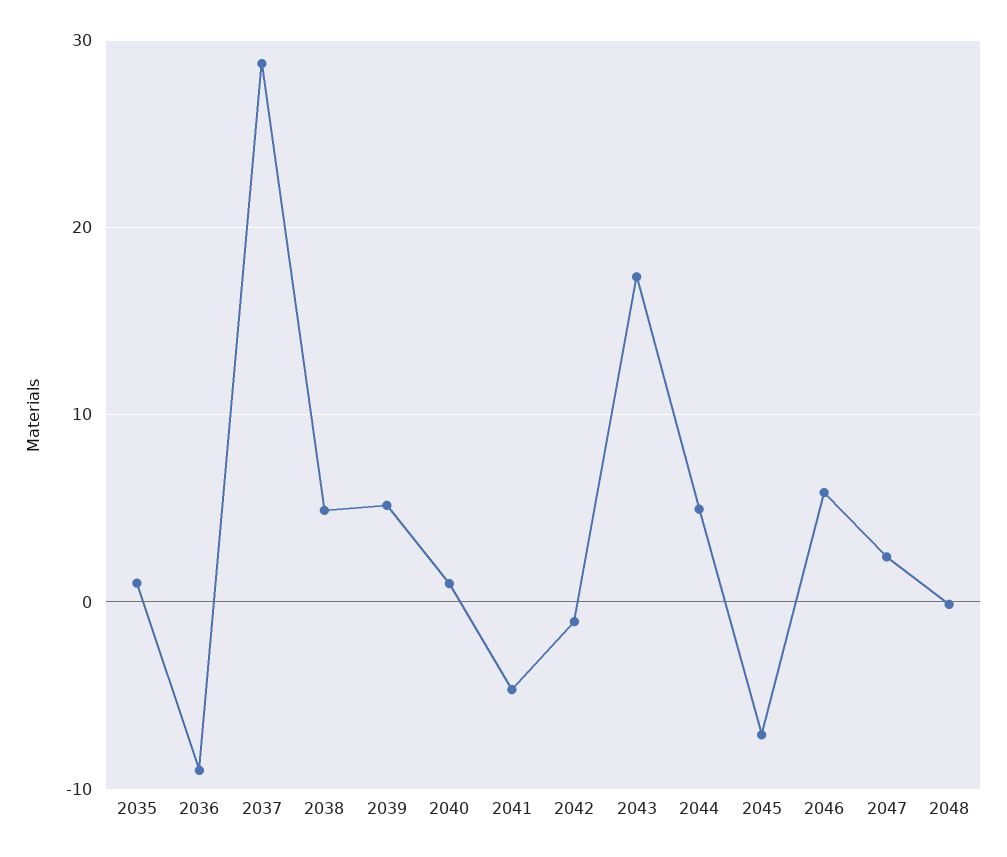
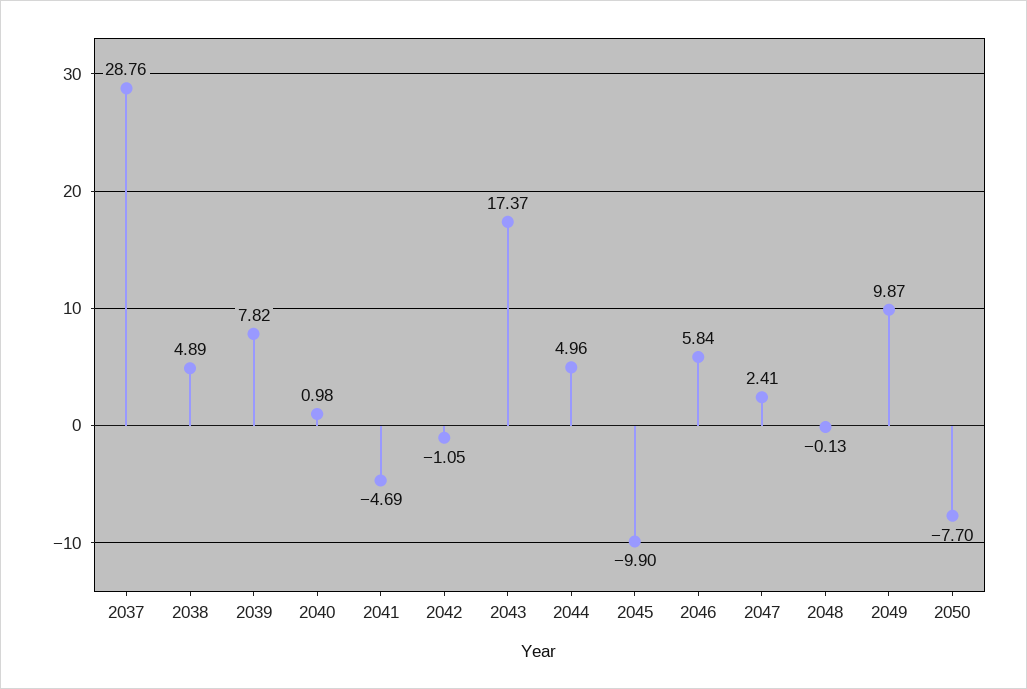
2035: 1 -> none
2036: -9 -> none
2039: 5 -> 7.82
2045: -7 -> -9.9
2049: none -> 9.87
2050: none -> -7.7

